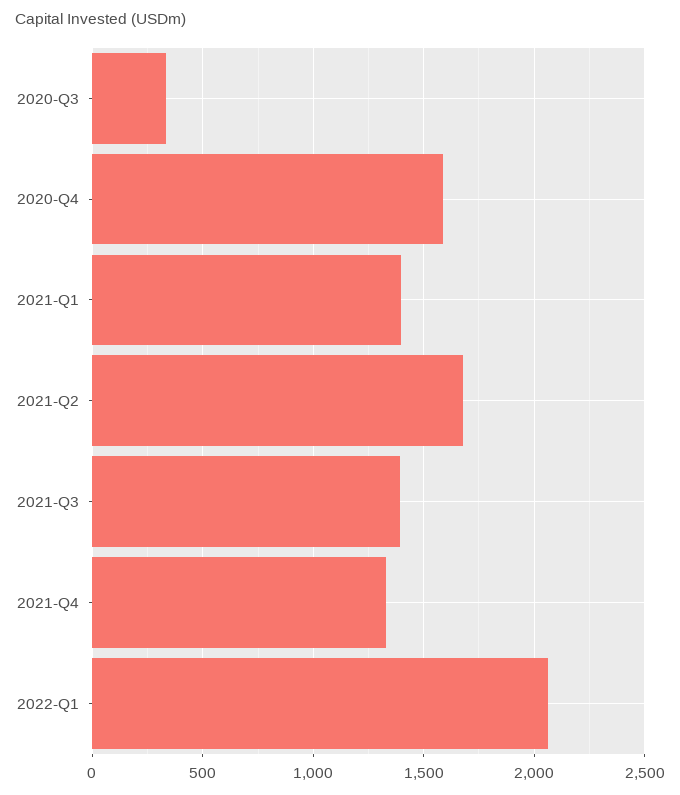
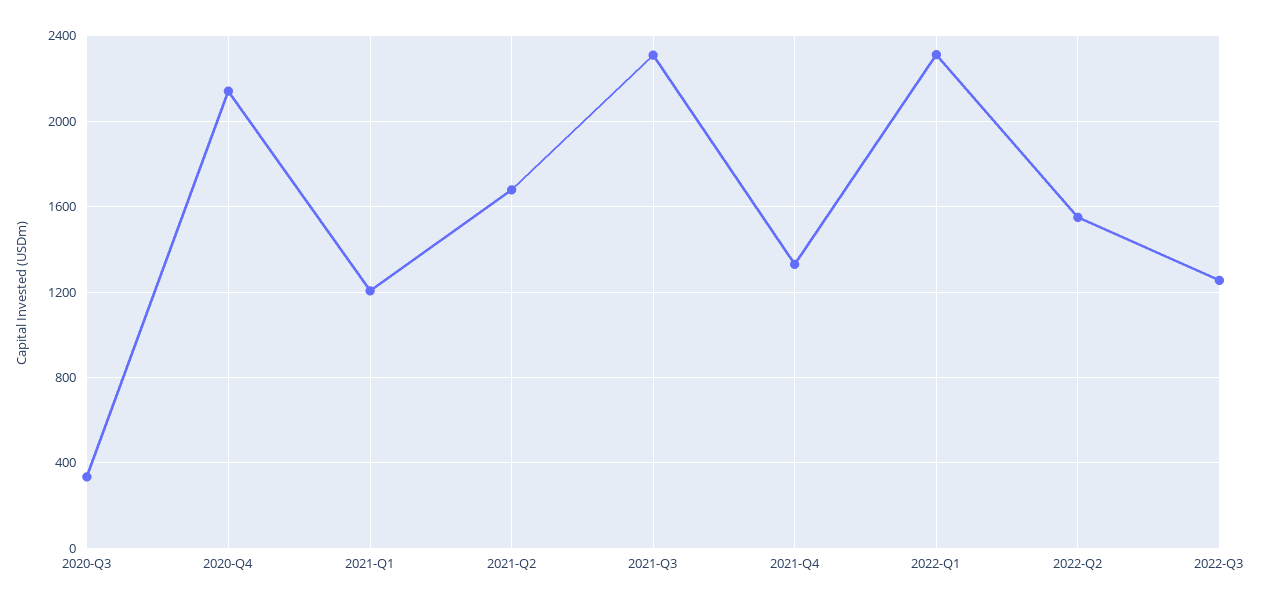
2020-Q4: 1600 -> 2150
2021-Q1: 1400 -> 1200
2021-Q3: 1400 -> 2300
2022-Q1: 2050 -> 2300
2022-Q2: none -> 1550
2022-Q3: none -> 1250

